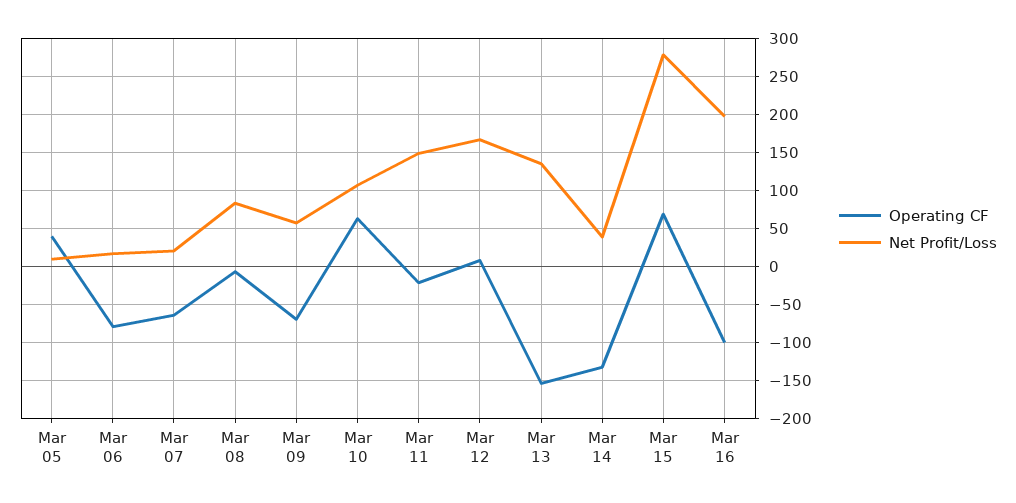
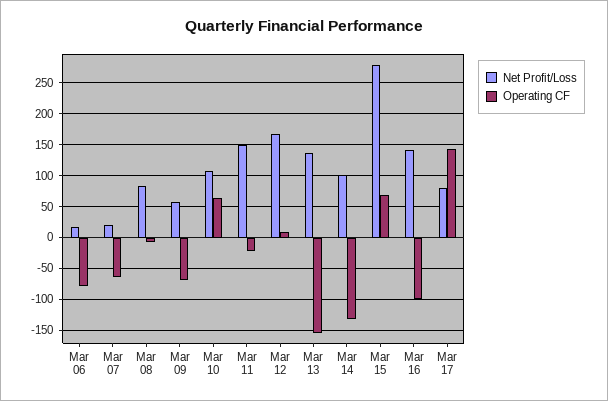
Operating CF, Mar 05: 40 -> none
Net Profit/Loss, Mar 05: 10 -> none
Net Profit/Loss, Mar 14: 40 -> 100
Net Profit/Loss, Mar 16: 200 -> 140
Net Profit/Loss, Mar 17: none -> 80
Operating CF, Mar 17: none -> 140

